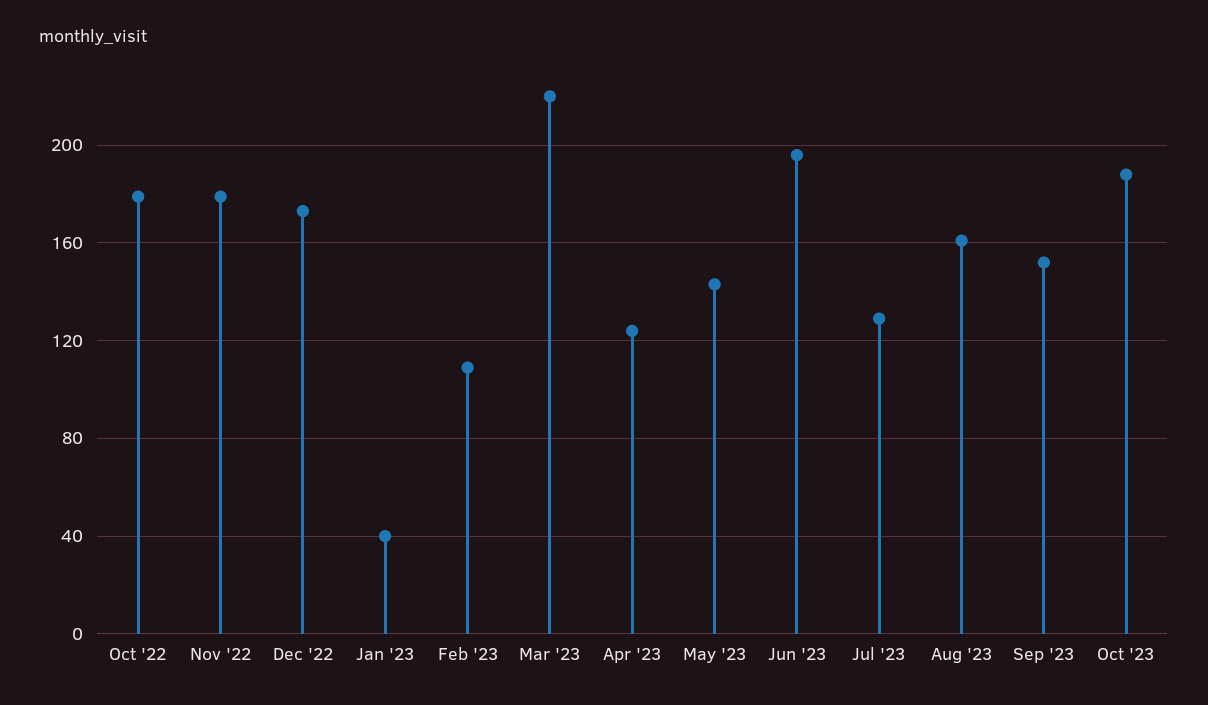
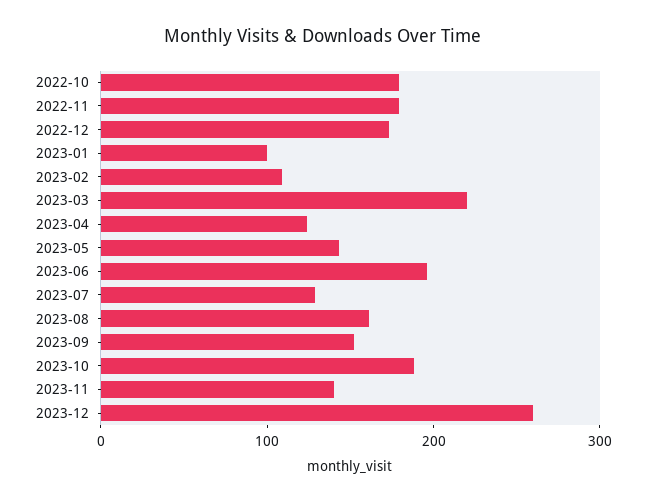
Jan '23: 40 -> 100
2023-11: none -> 140
2023-12: none -> 260

